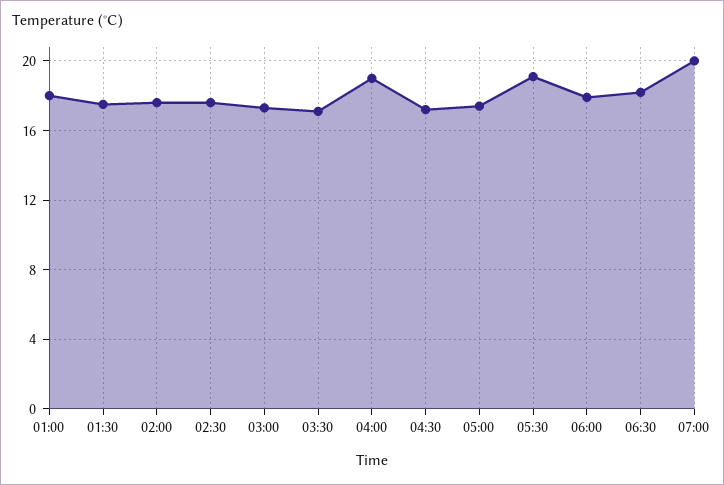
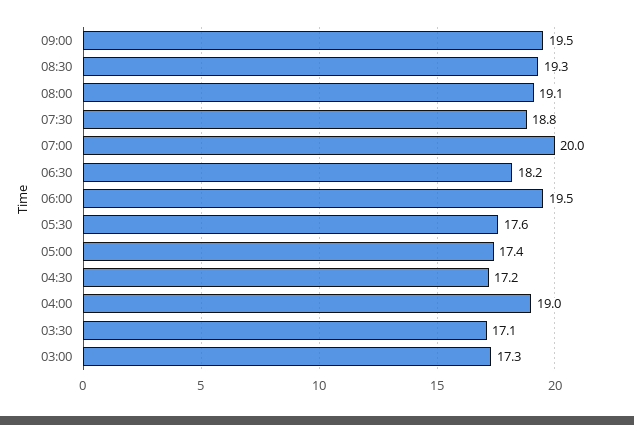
01:00: 18 -> none
01:30: 17.5 -> none
02:00: 17.5 -> none
02:30: 17.5 -> none
05:30: 19 -> 17.6
06:00: 18 -> 19.5
09:00: none -> 19.5
08:30: none -> 19.3
08:00: none -> 19.1
07:30: none -> 18.8

